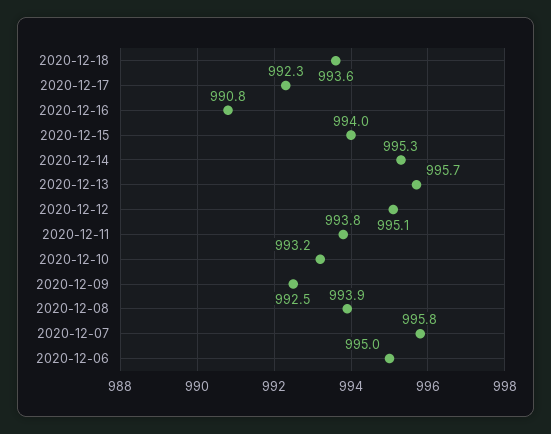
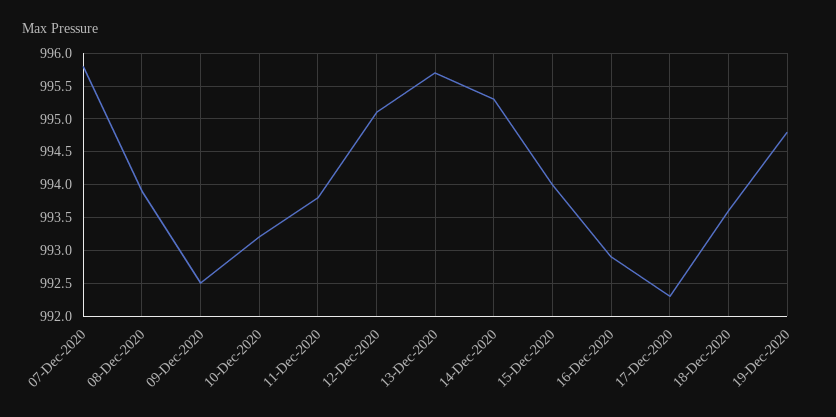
2020-12-16: 990.8 -> 992.9
2020-12-06: 995 -> none
19-Dec-2020: none -> 994.8

